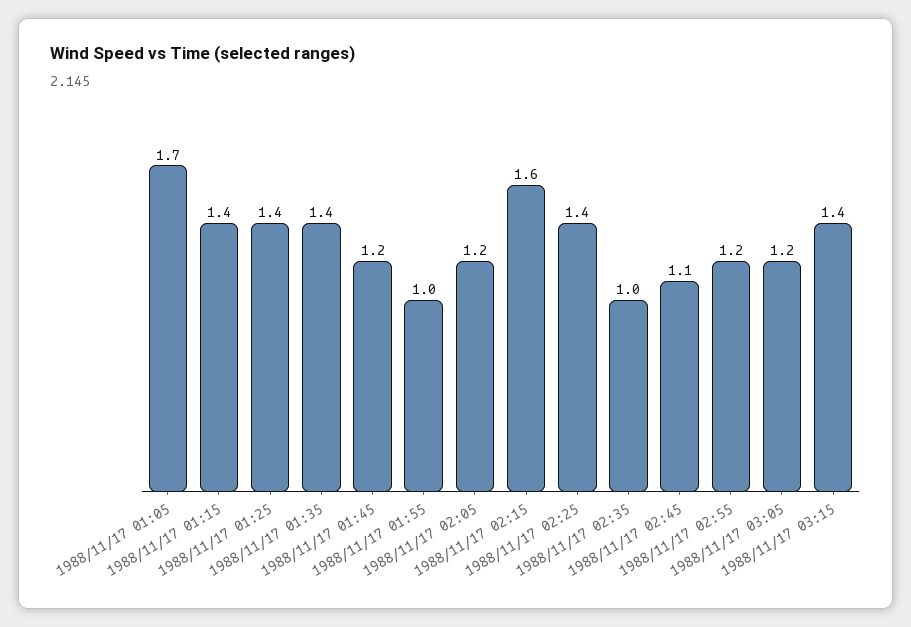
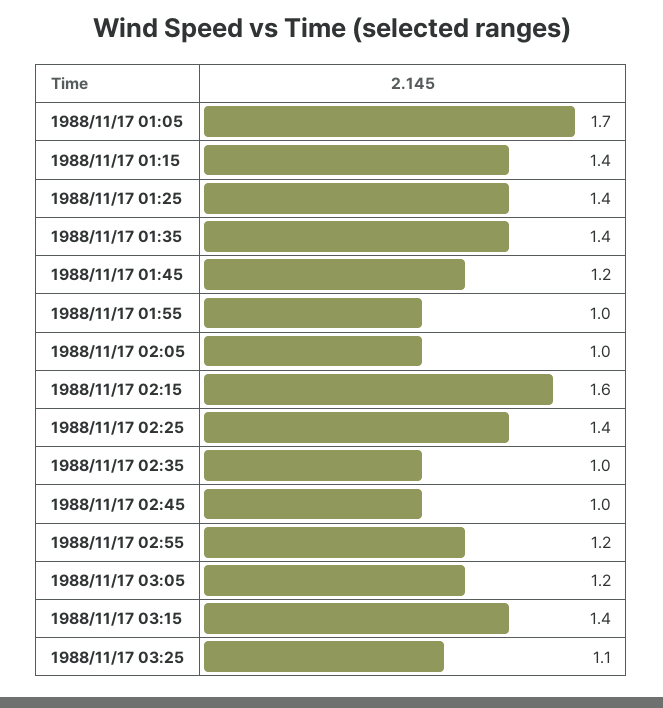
1988/11/17 02:05: 1.2 -> 1
1988/11/17 02:45: 1.1 -> 1
1988/11/17 03:25: none -> 1.1

